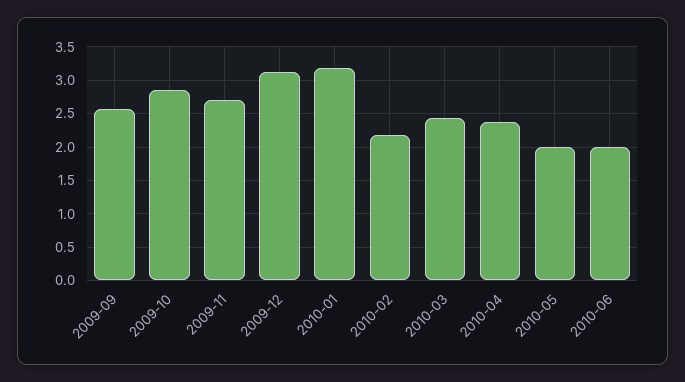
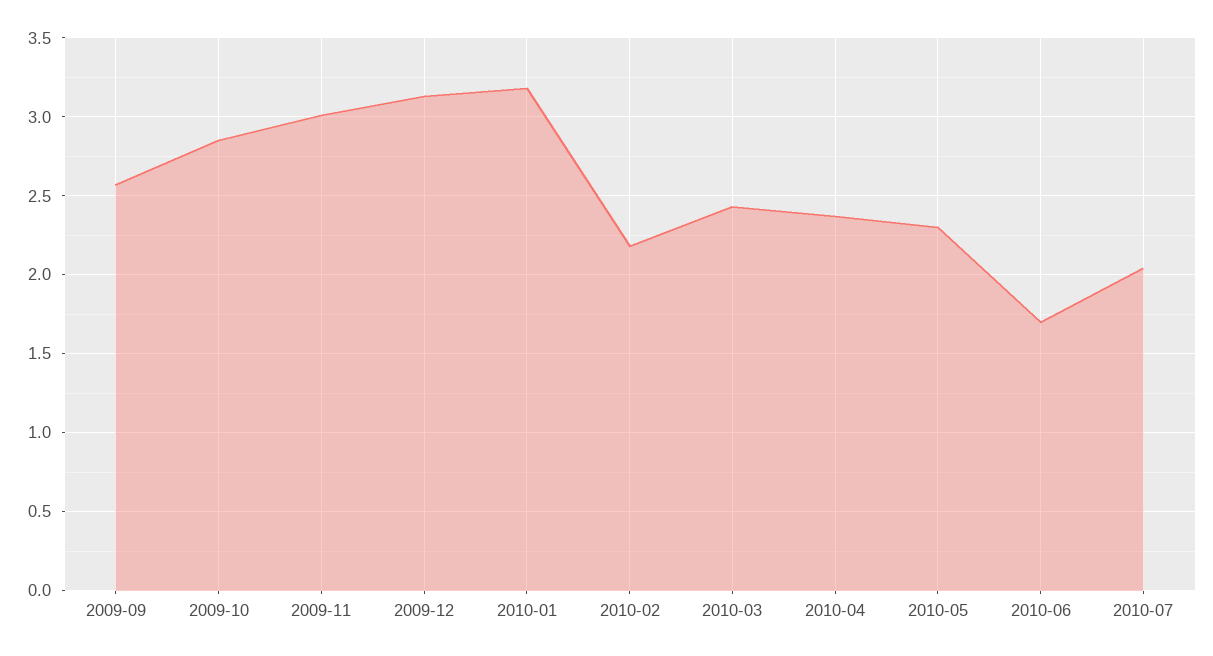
2009-11: 2.7 -> 3
2010-05: 2 -> 2.3
2010-06: 2 -> 1.7
2010-07: none -> 2.05

